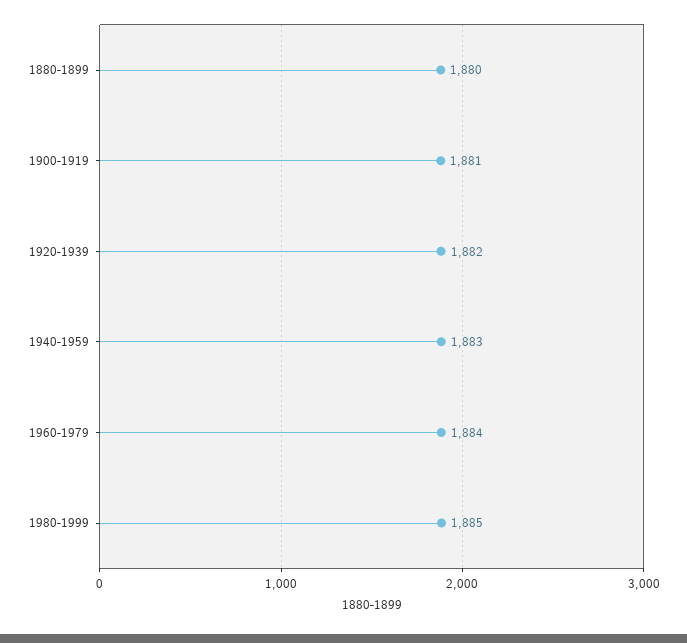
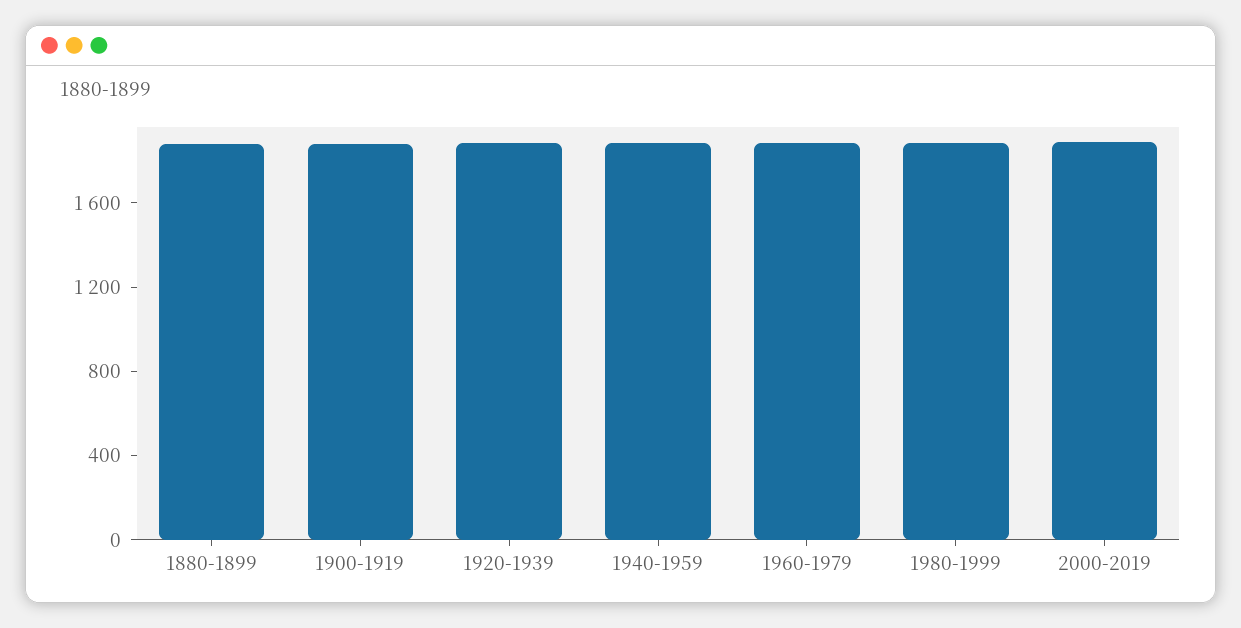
2000-2019: none -> 1900

